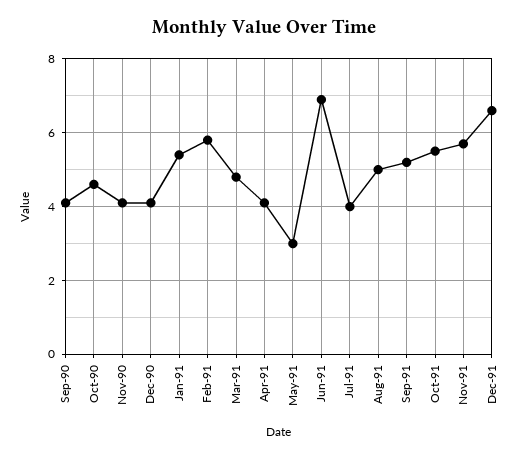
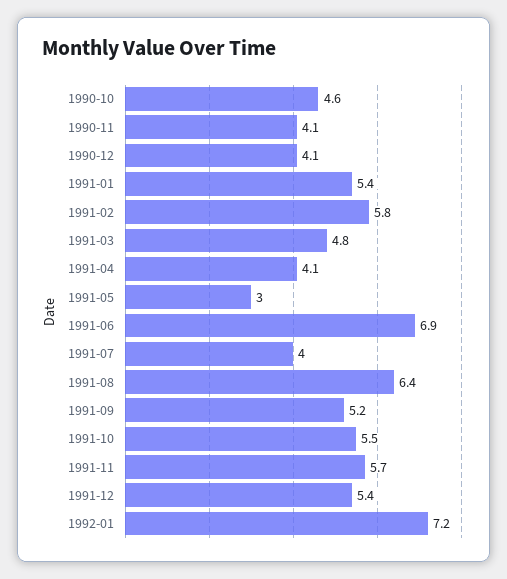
Sep-90: 4 -> none
Aug-91: 5 -> 6.4
Dec-91: 6.5 -> 5.4
1992-01: none -> 7.2

